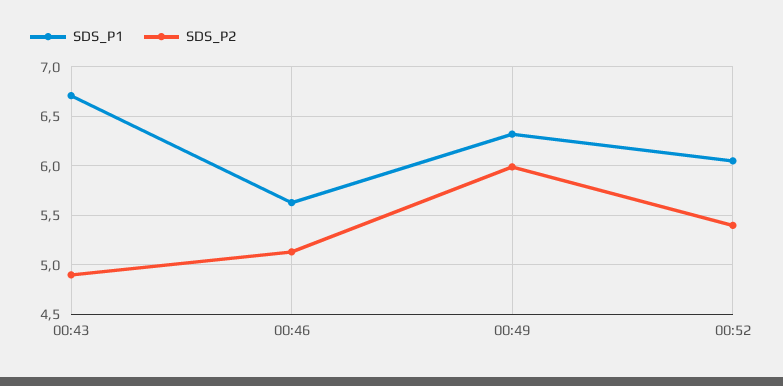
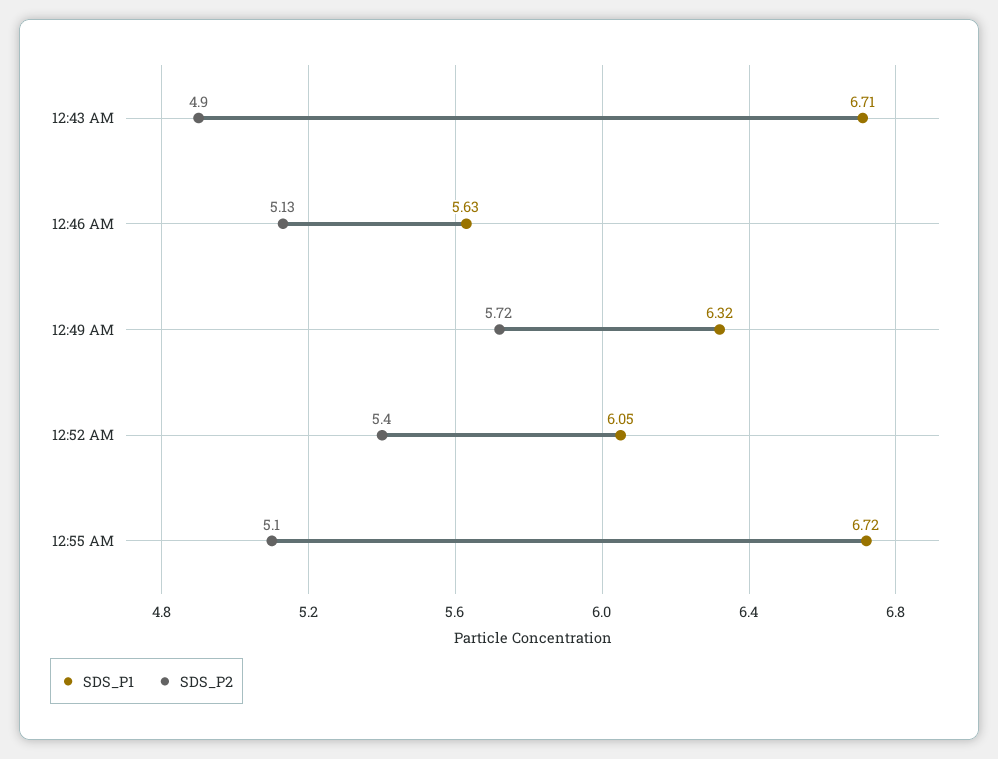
SDS_P2, 00:49: 6 -> 5.72
SDS_P1, 12:55 AM: none -> 6.72
SDS_P2, 12:55 AM: none -> 5.1

